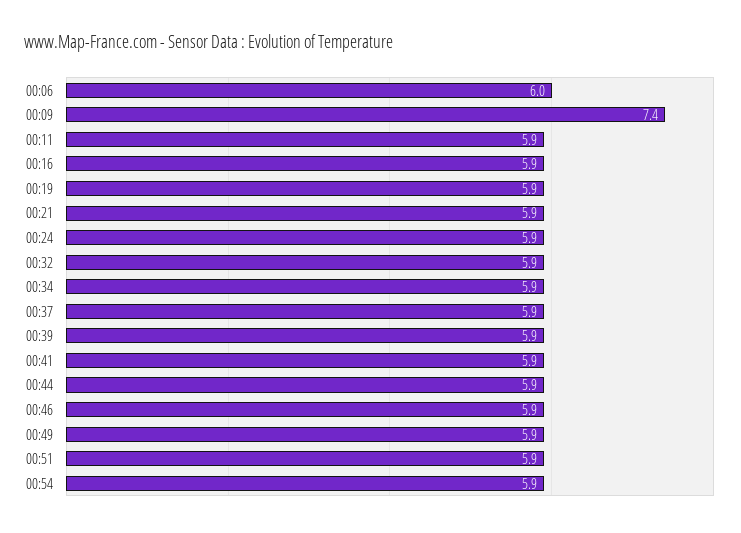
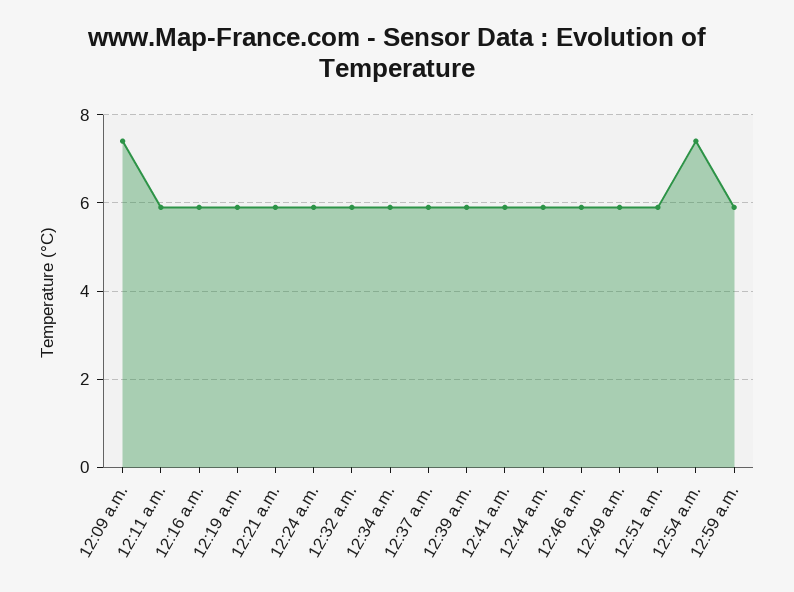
00:06: 6 -> none
00:54: 5.9 -> 7.5
12:59 a.m.: none -> 6

